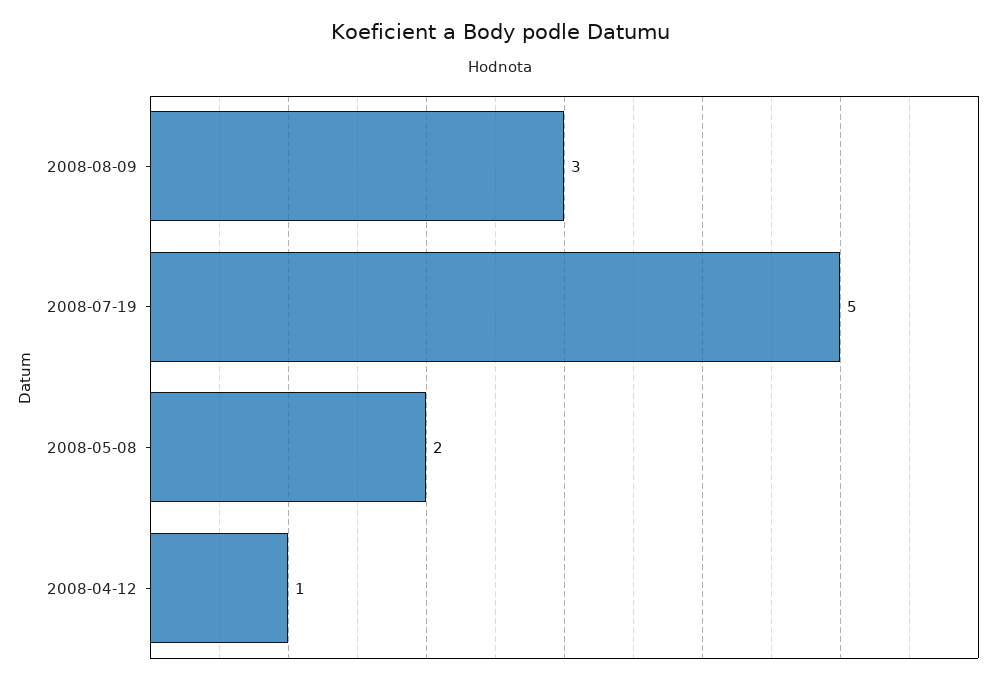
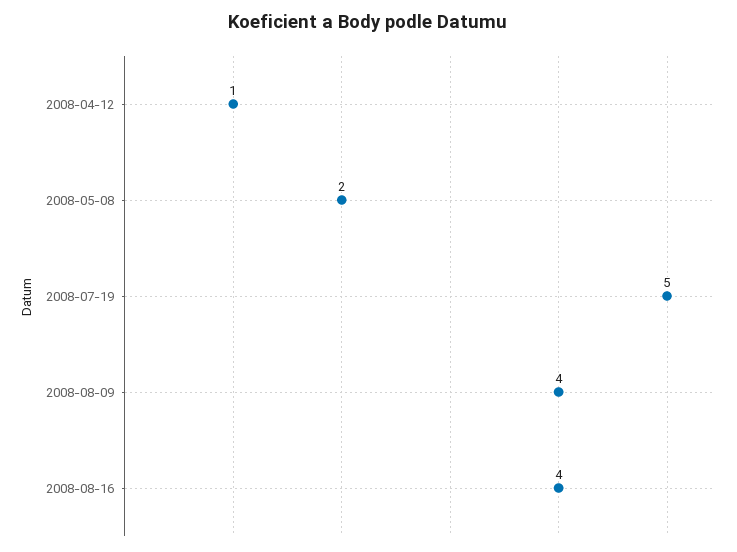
2008-08-09: 3 -> 4
2008-08-16: none -> 4

